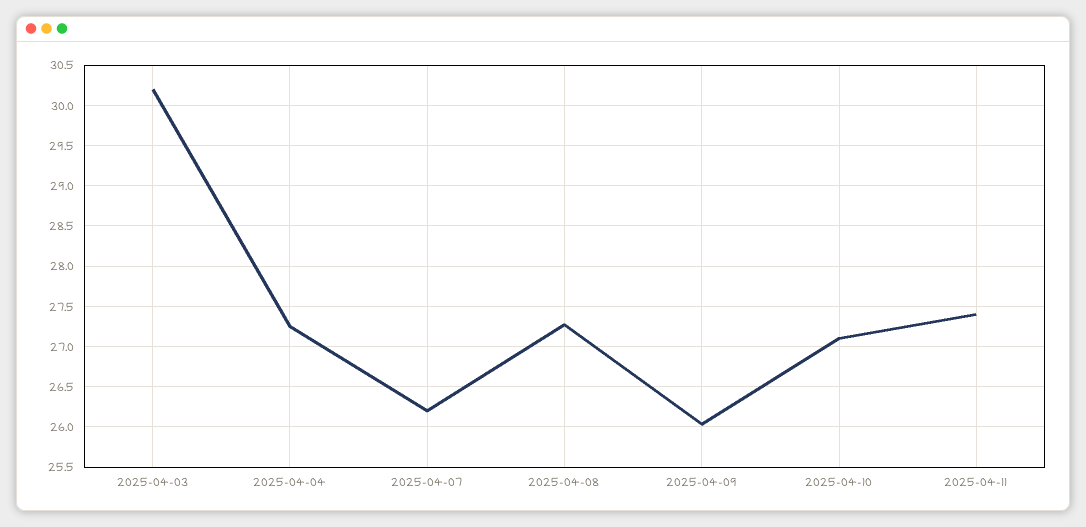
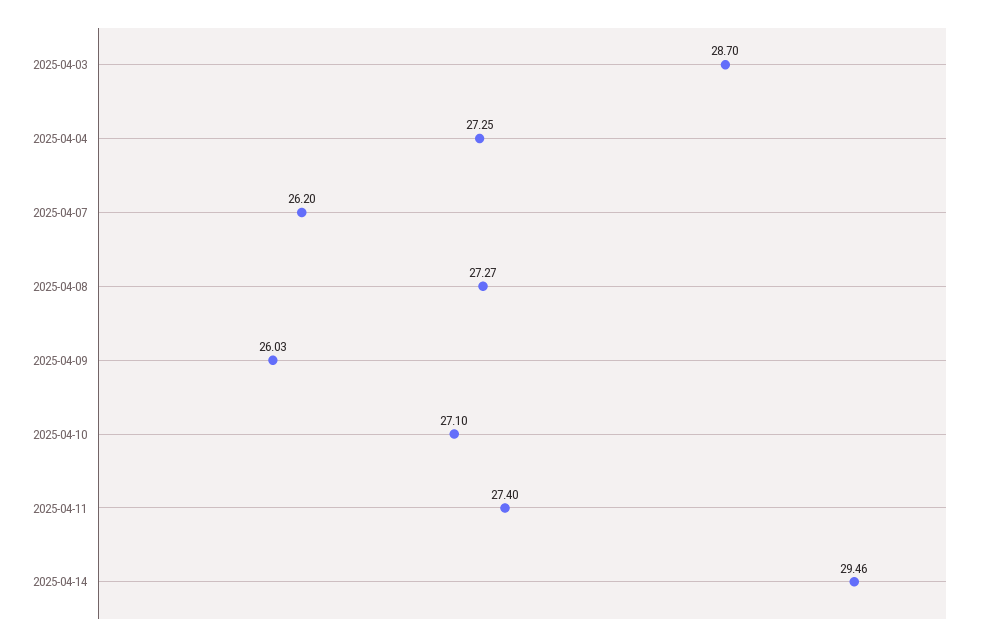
2025-04-03: 30.2 -> 28.7
2025-04-14: none -> 29.46

